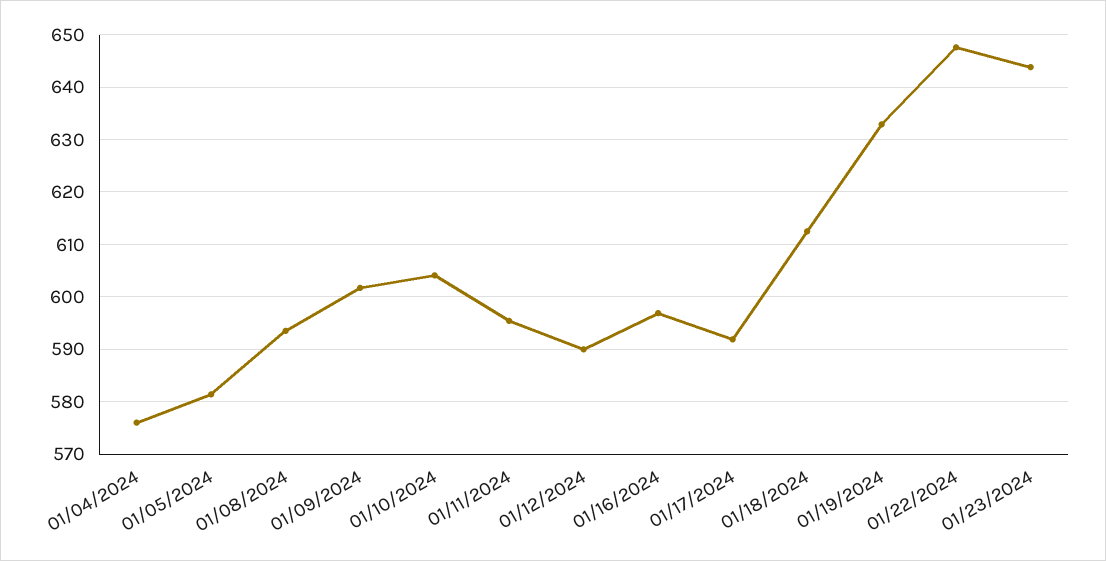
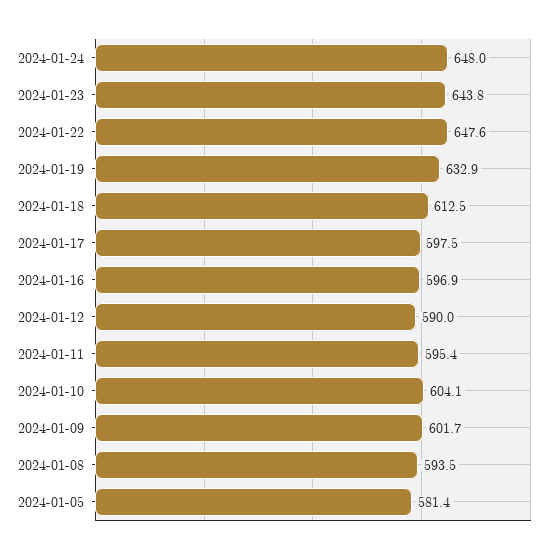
01/04/2024: 576 -> none
01/17/2024: 592 -> 597.5
2024-01-24: none -> 648

